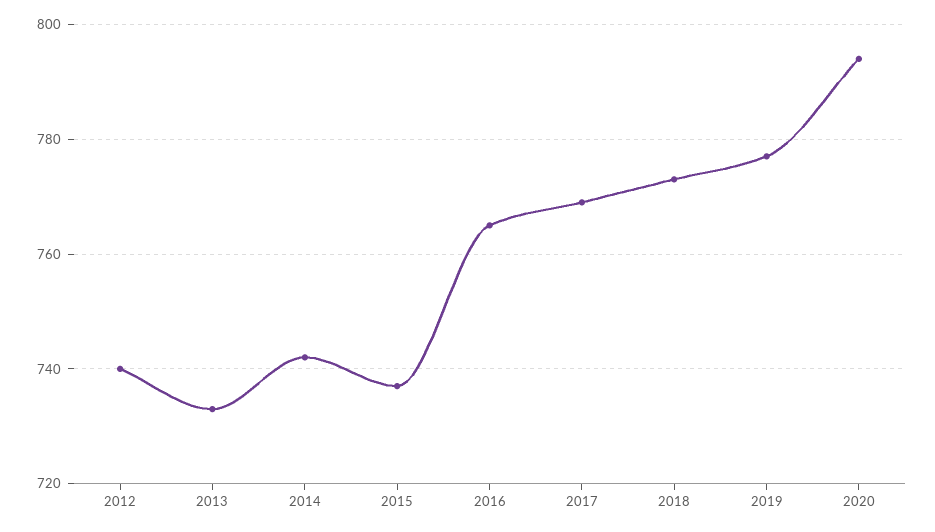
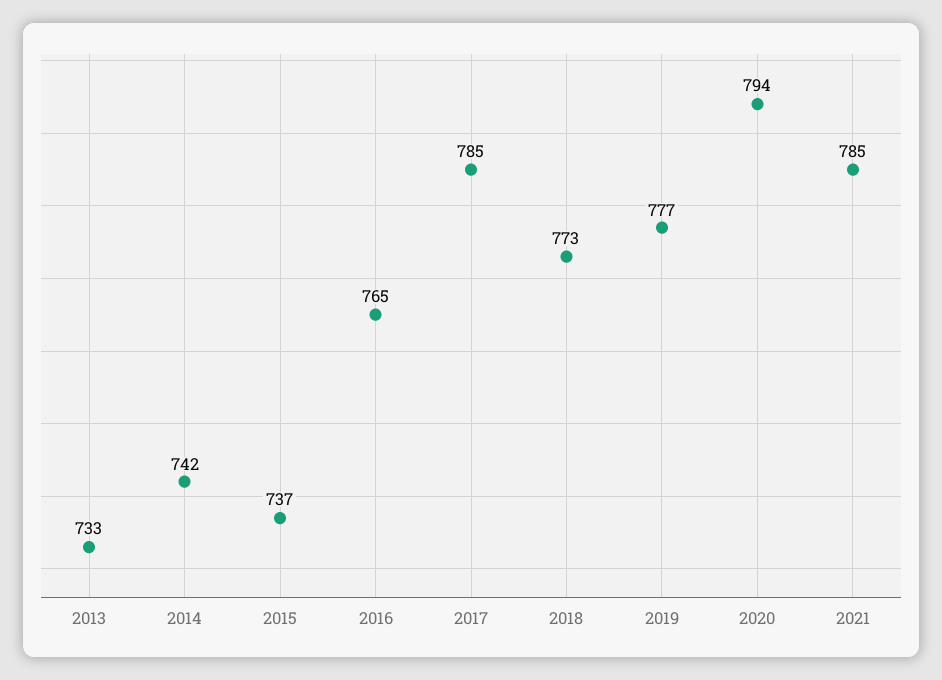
2012: 740 -> none
2017: 770 -> 785
2021: none -> 785

